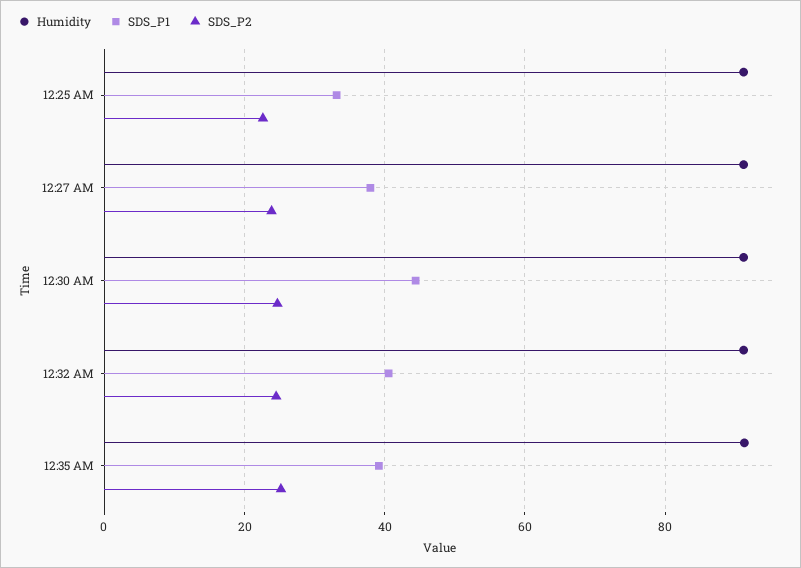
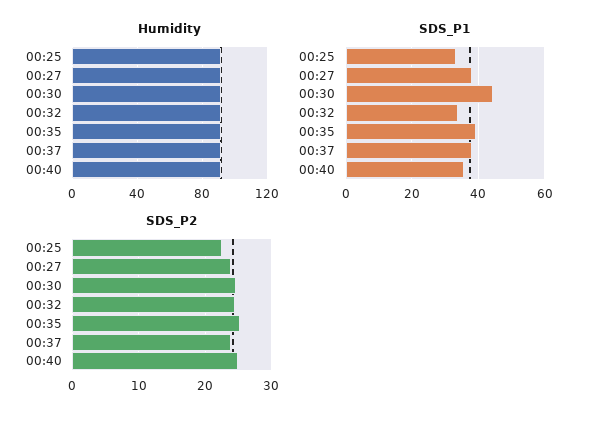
SDS_P1, 12:32 AM: 40 -> 34
Humidity, 00:37: none -> 90
Humidity, 00:40: none -> 90
SDS_P1, 00:37: none -> 38
SDS_P1, 00:40: none -> 36
SDS_P2, 00:37: none -> 24
SDS_P2, 00:40: none -> 25

